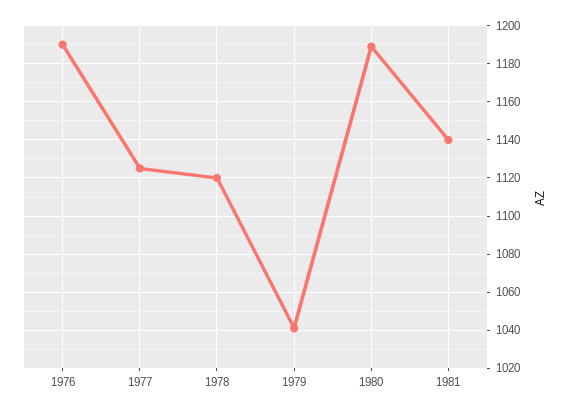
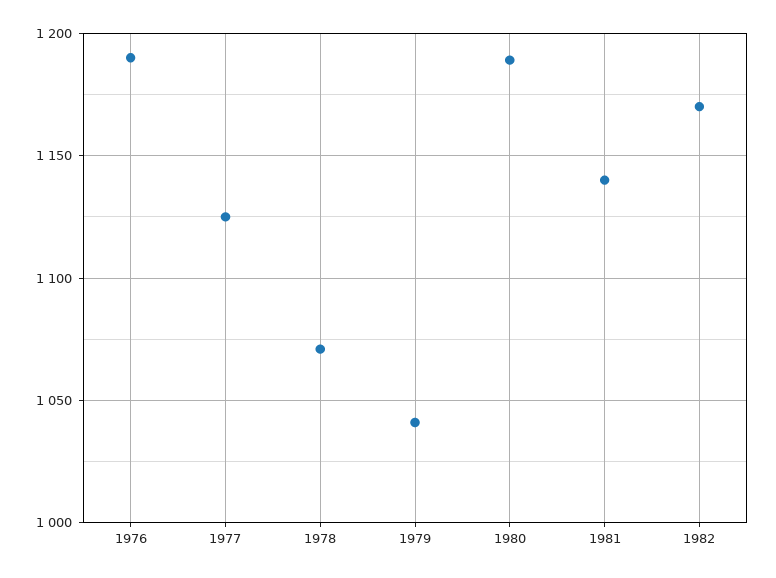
1978: 1120 -> 1070
1982: none -> 1170

